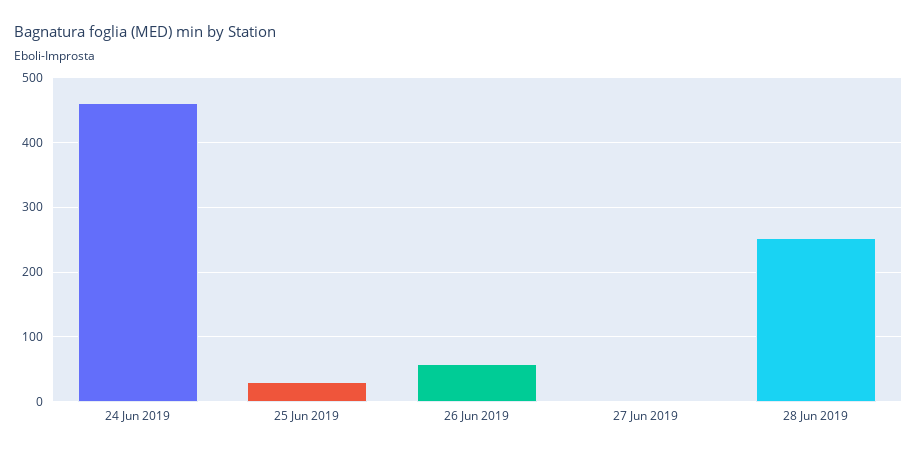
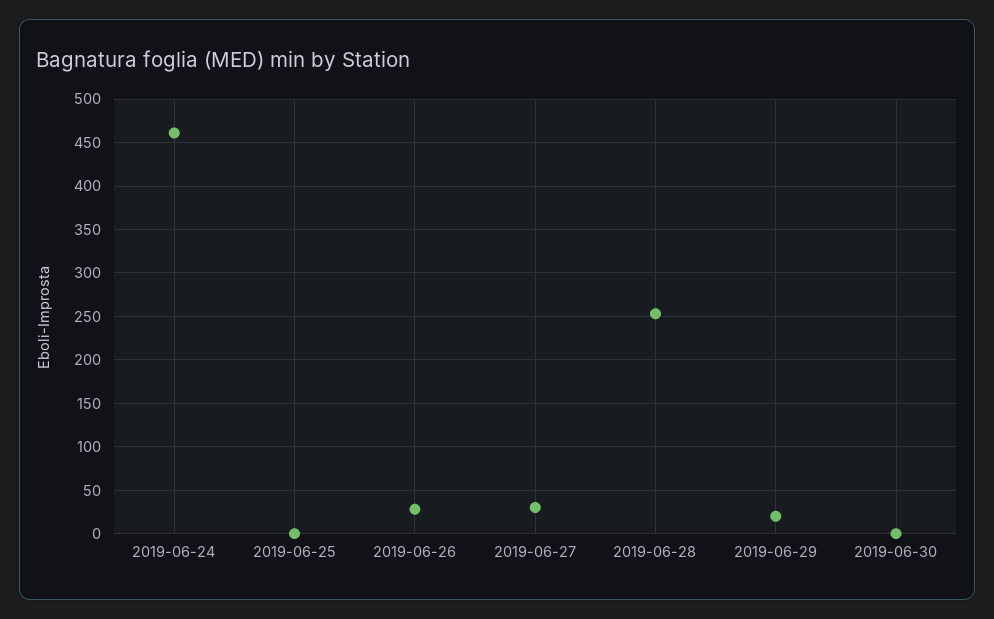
25 Jun 2019: 30 -> 0
26 Jun 2019: 60 -> 30
27 Jun 2019: 0 -> 30
2019-06-29: none -> 20
2019-06-30: none -> 0

